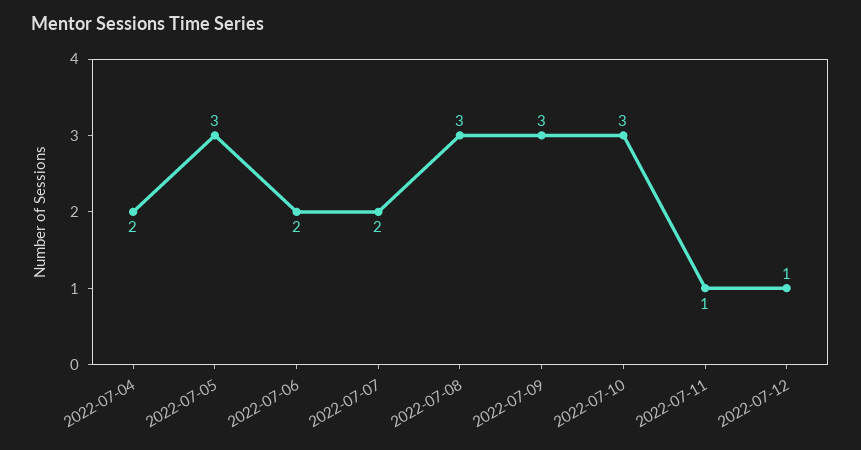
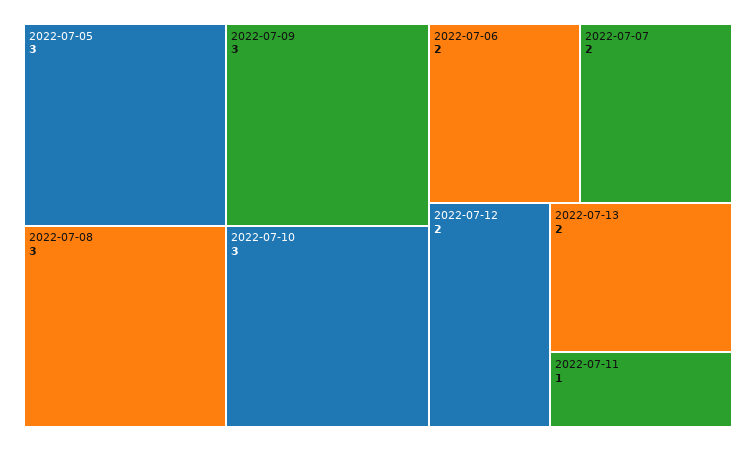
2022-07-04: 2 -> none
2022-07-12: 1 -> 2
2022-07-13: none -> 2

